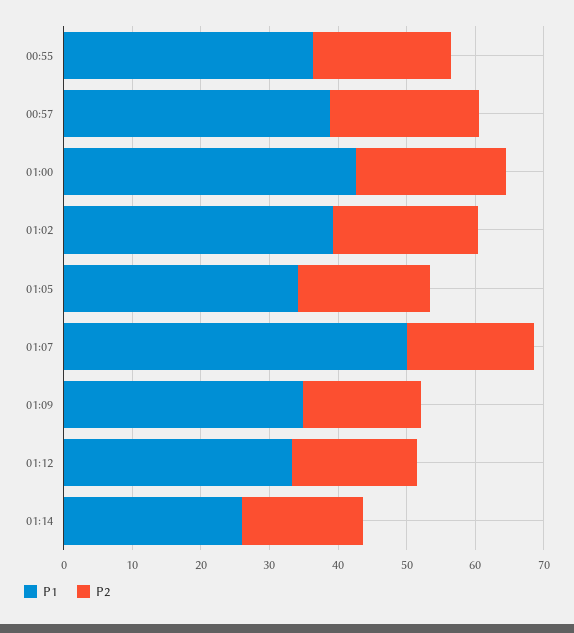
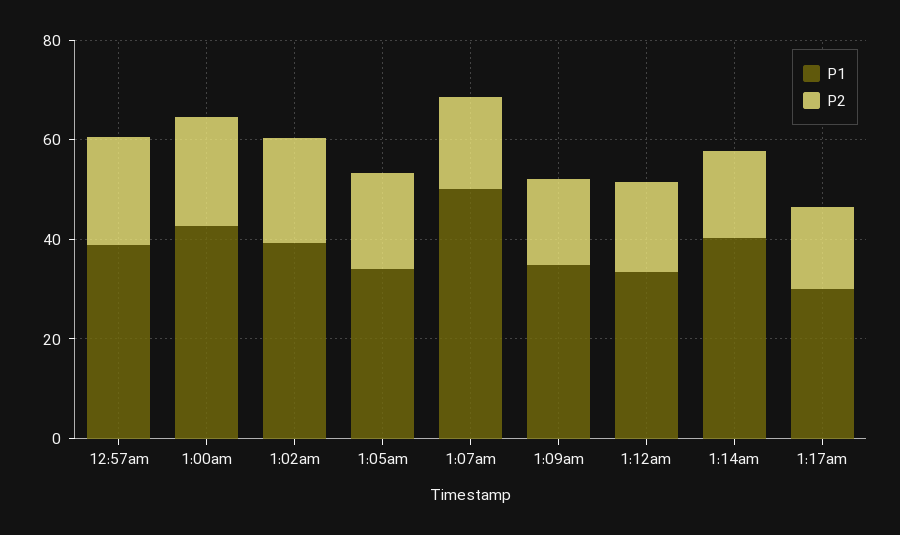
P1, 00:55: 36 -> none
P2, 00:55: 20 -> none
P1, 01:14: 26 -> 40
P1, 1:17am: none -> 30
P2, 1:17am: none -> 15

